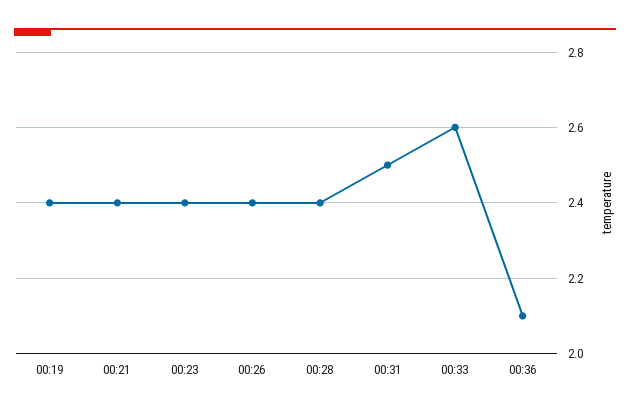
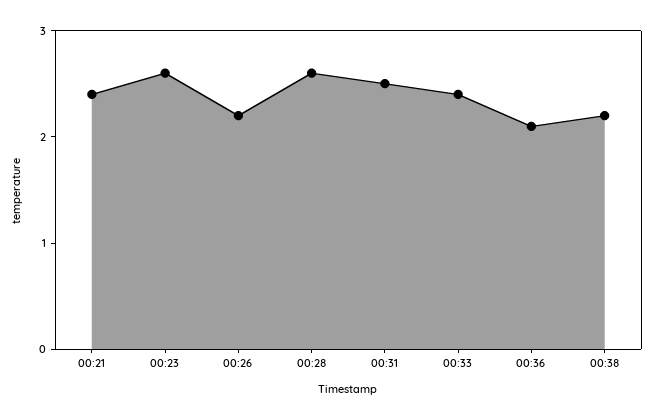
00:19: 2.4 -> none
00:23: 2.4 -> 2.6
00:26: 2.4 -> 2.2
00:28: 2.4 -> 2.6
00:33: 2.6 -> 2.4
00:38: none -> 2.2

